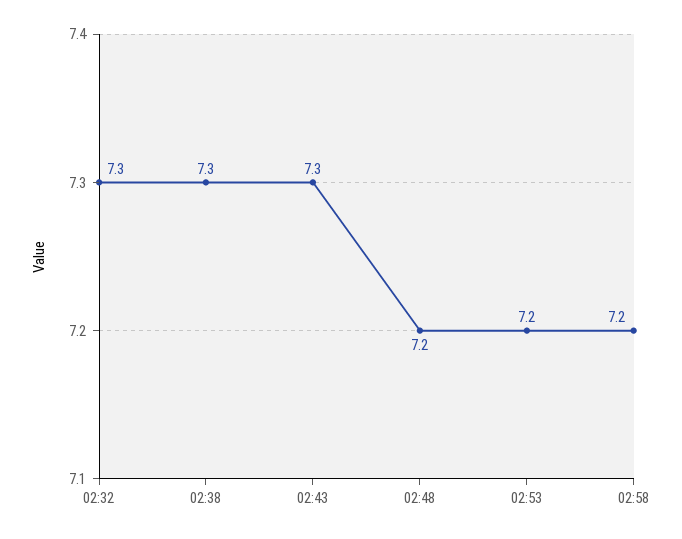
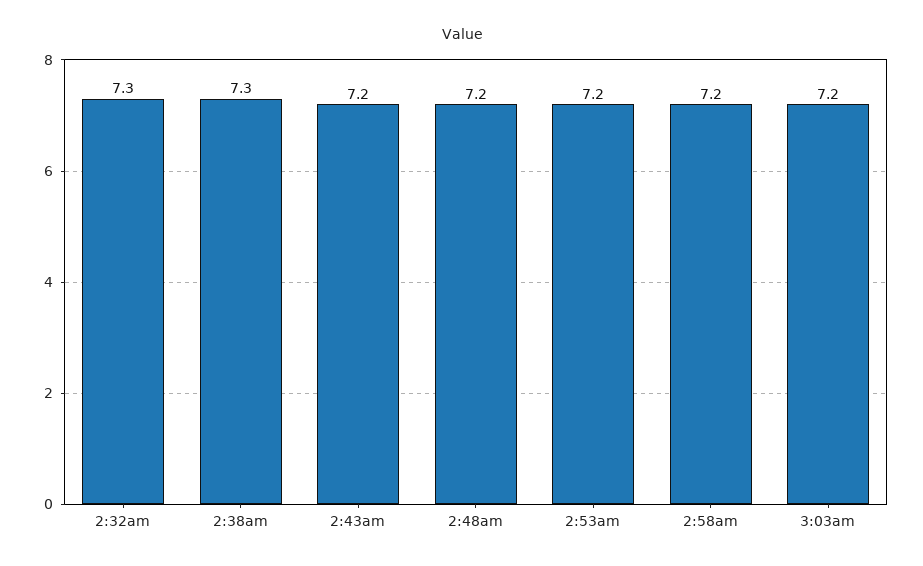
02:43: 7.3 -> 7.2
3:03am: none -> 7.2

